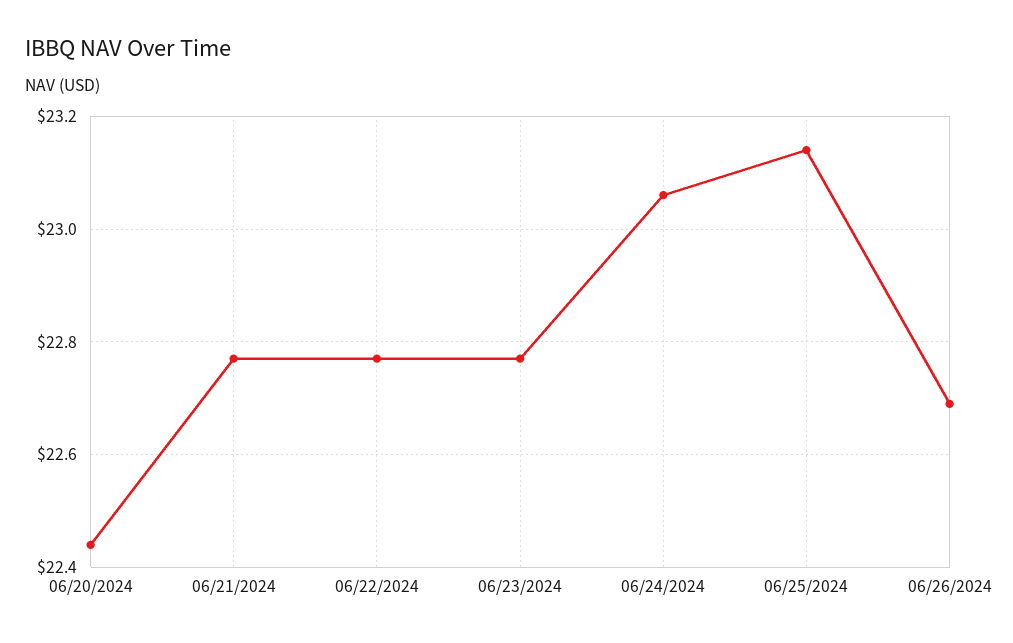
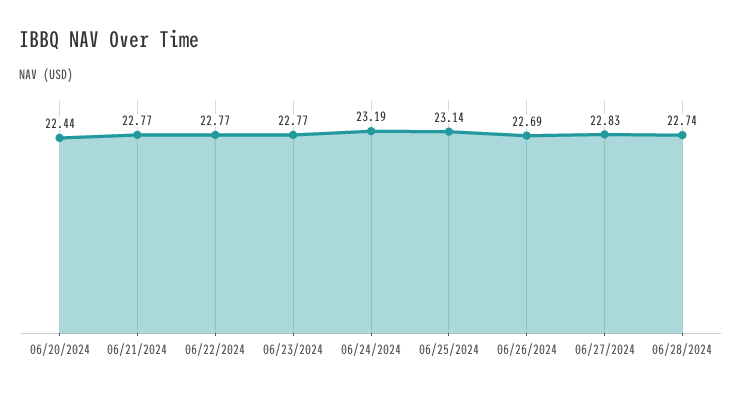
06/24/2024: 23.05 -> 23.19
06/27/2024: none -> 22.83
06/28/2024: none -> 22.74

